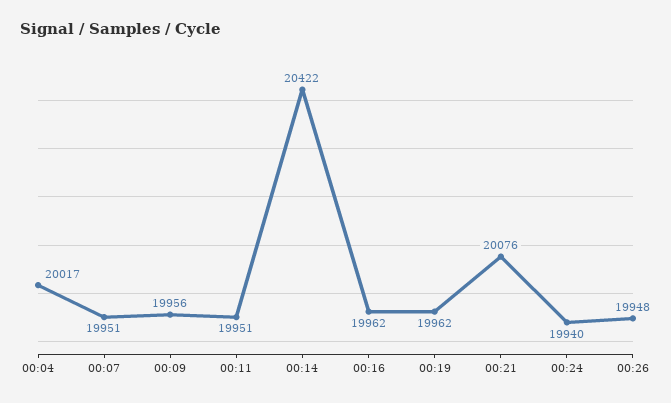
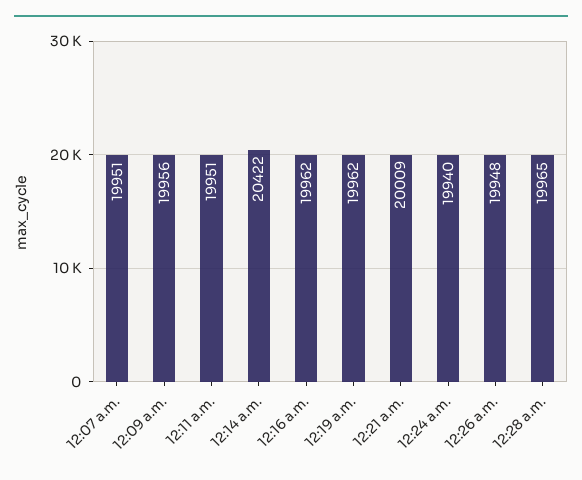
00:04: 20017 -> none
00:21: 20076 -> 20009
12:28 a.m.: none -> 19965

